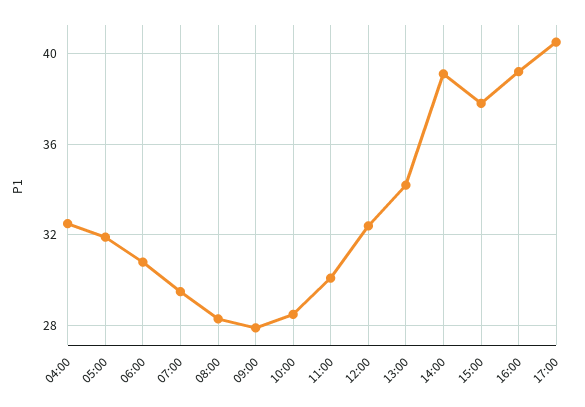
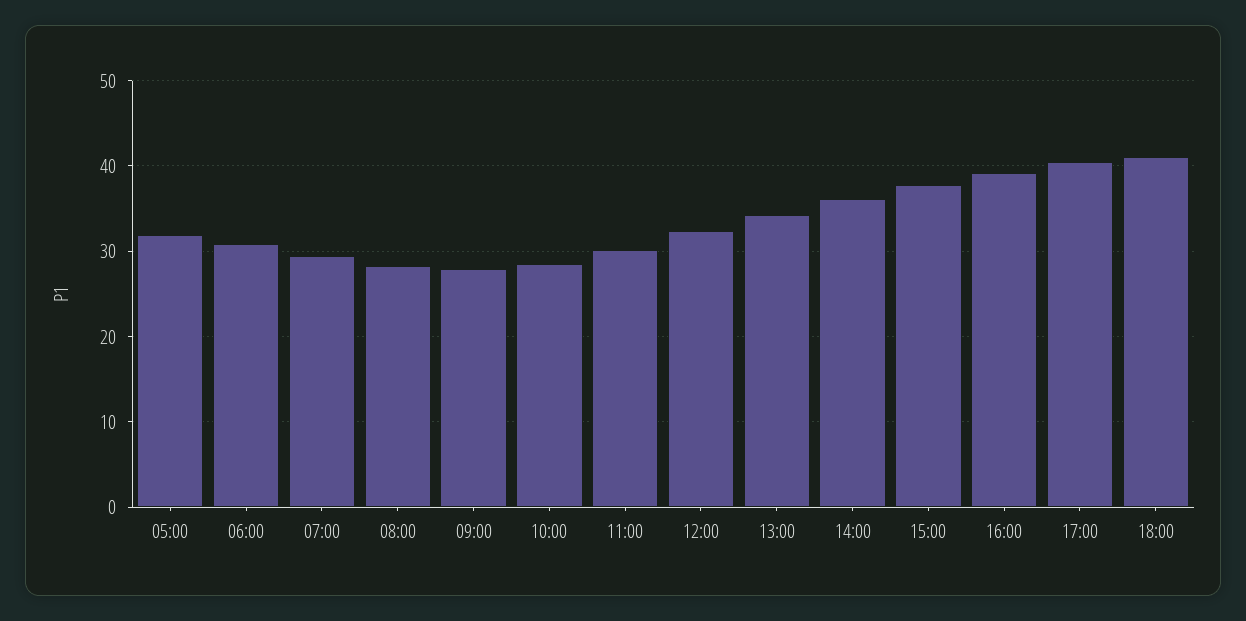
04:00: 32.5 -> none
14:00: 39 -> 36
18:00: none -> 41

